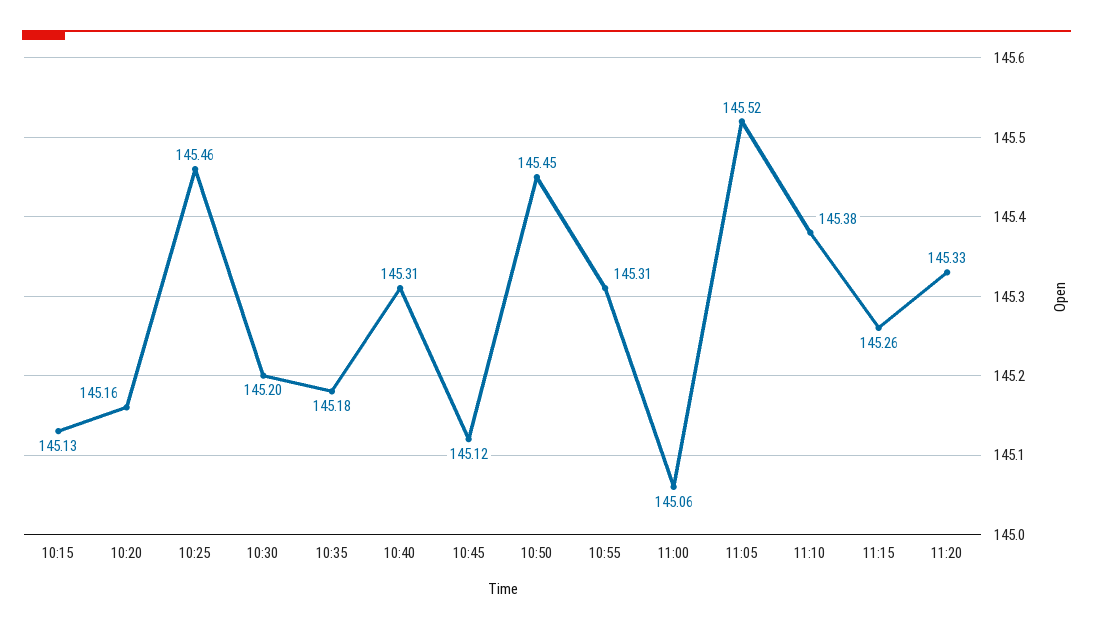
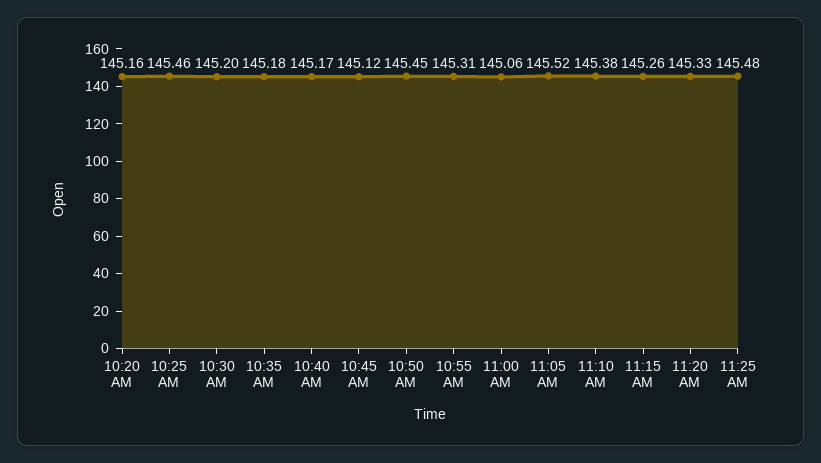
10:15: 145.13 -> none
10:40: 145.31 -> 145.17
11:25 AM: none -> 145.48

